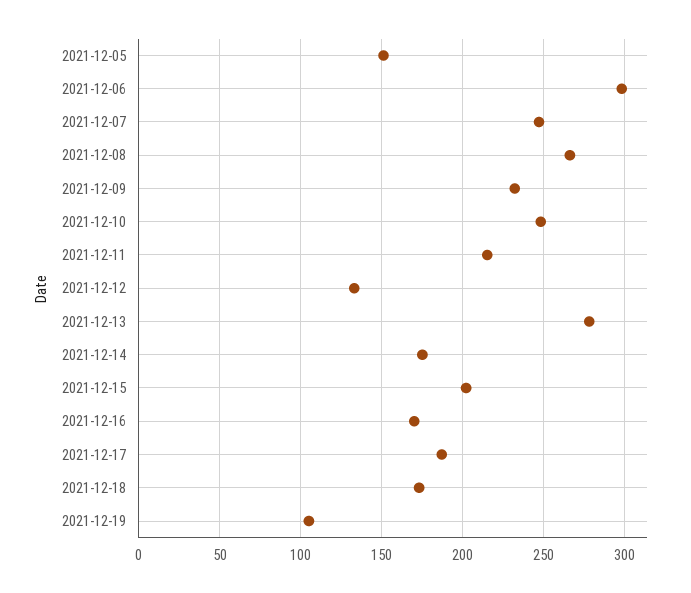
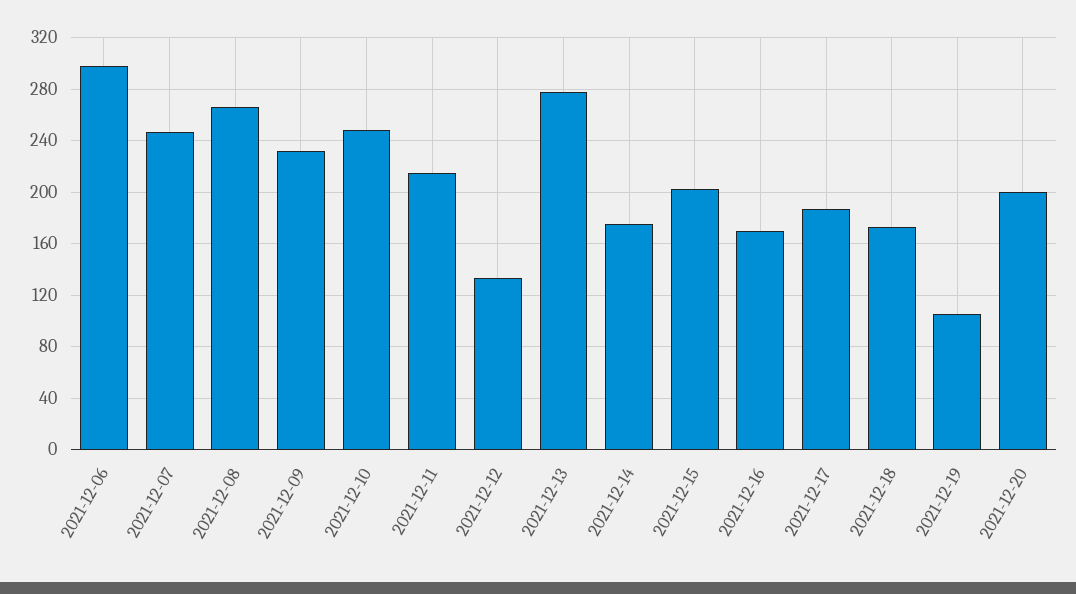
2021-12-05: 150 -> none
2021-12-20: none -> 200

